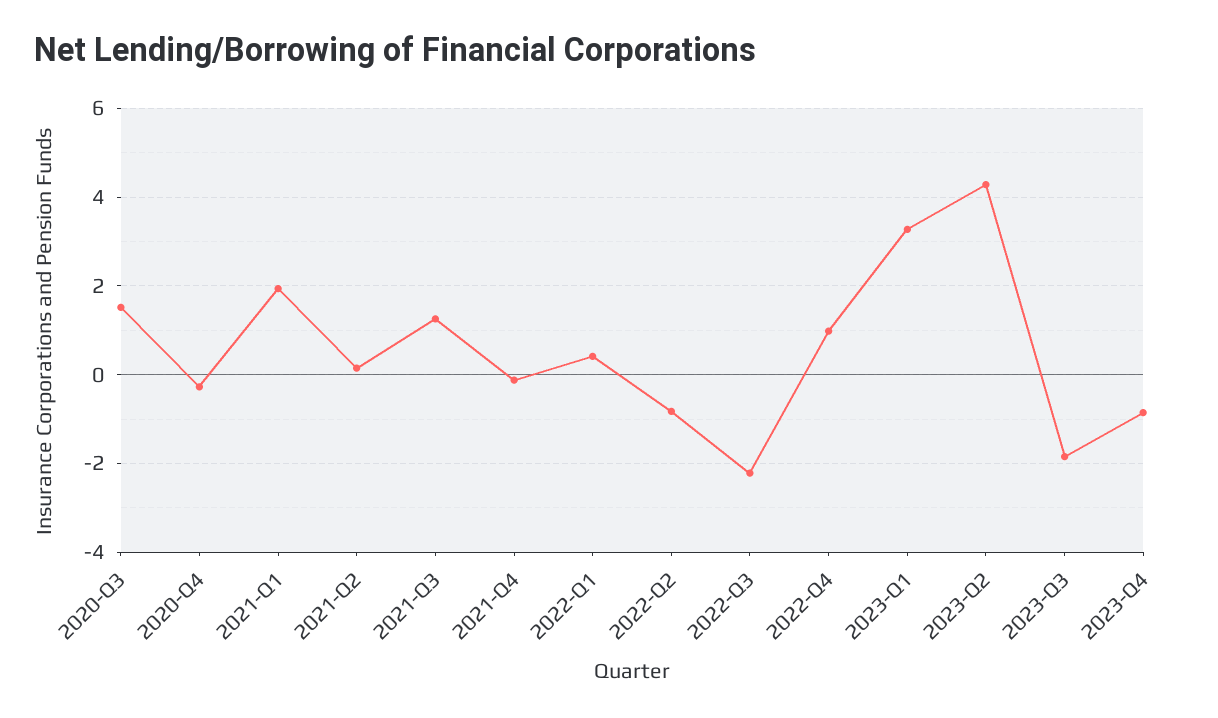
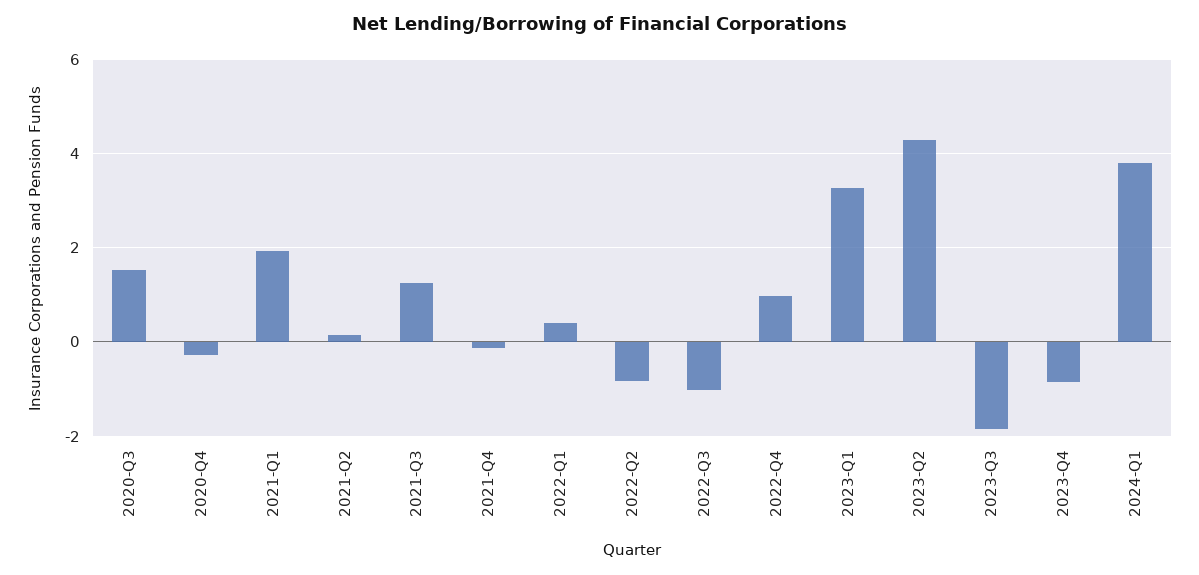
2022-Q3: -2.2 -> -1
2024-Q1: none -> 3.8

